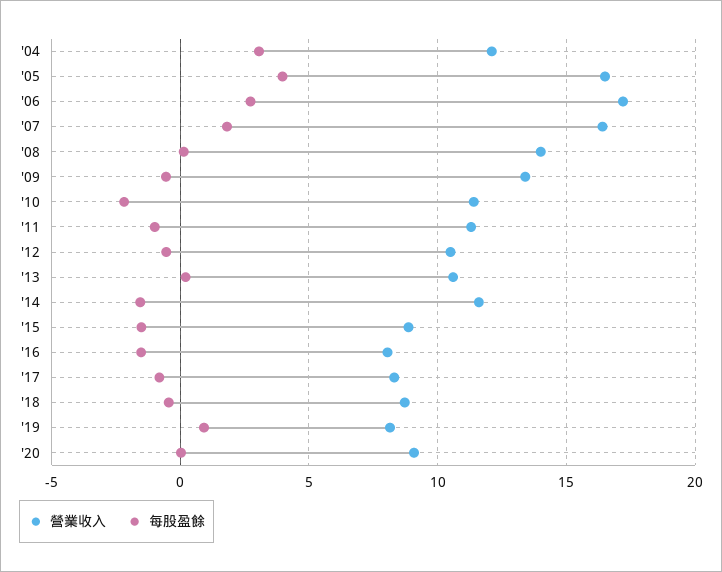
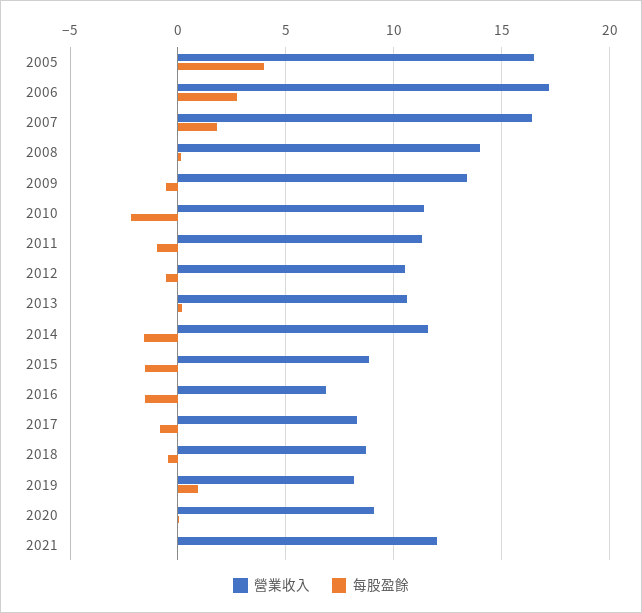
營業收入, '04: 12 -> none
每股盈餘, '04: 3 -> none
營業收入, '16: 8 -> 7
營業收入, 2021: none -> 12
每股盈餘, 2021: none -> 0

